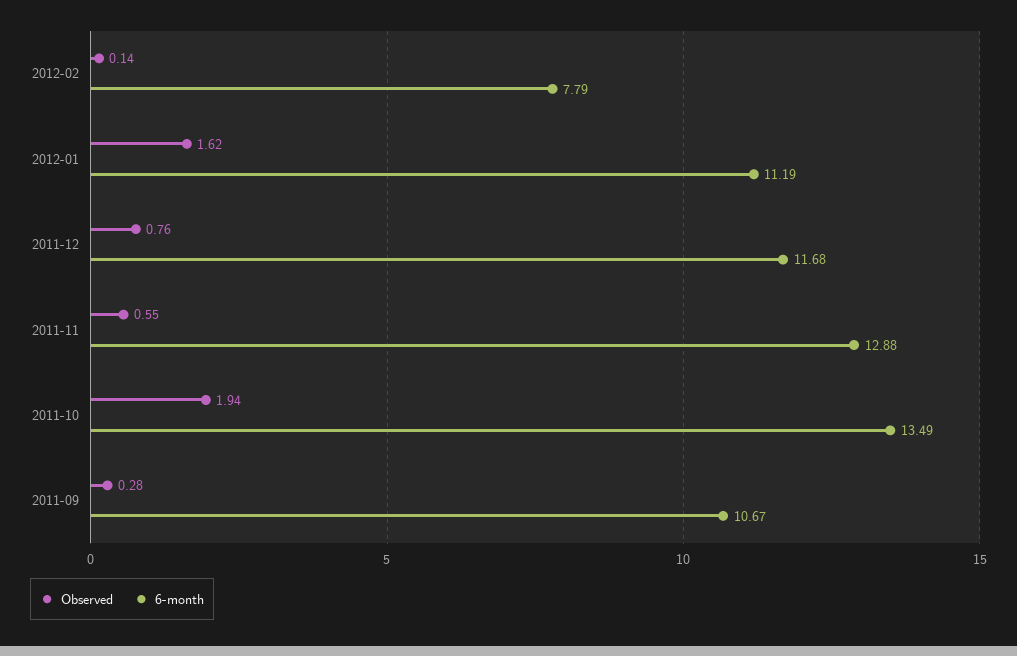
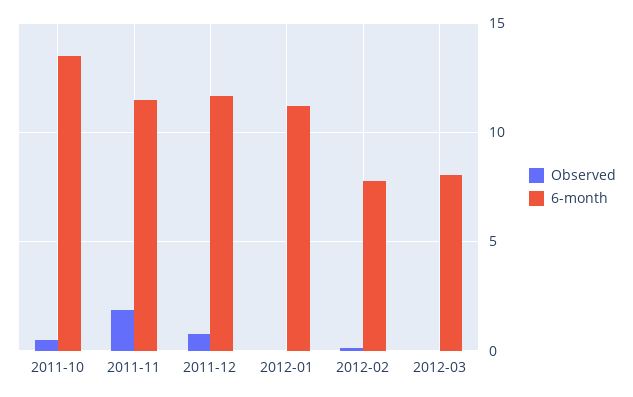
Observed, 2012-01: 1.62 -> 0
Observed, 2011-11: 0.55 -> 2
6-month, 2011-11: 12.88 -> 11.5
Observed, 2011-10: 1.94 -> 0.5
Observed, 2011-09: 0.28 -> none
6-month, 2011-09: 10.67 -> none
Observed, 2012-03: none -> 0
6-month, 2012-03: none -> 8

